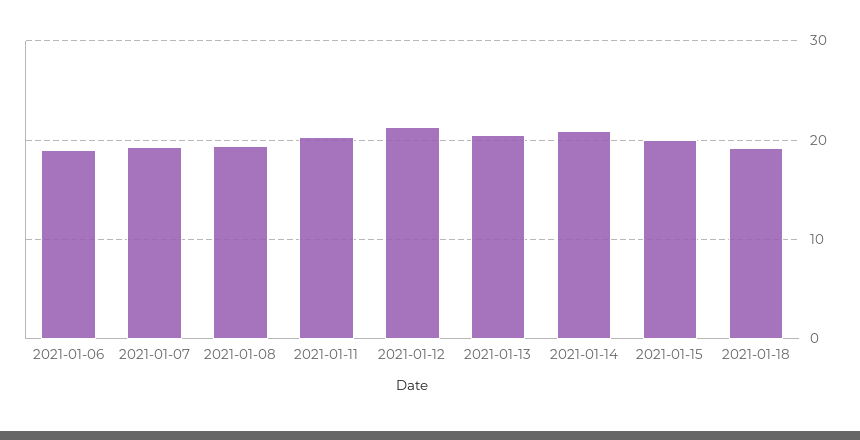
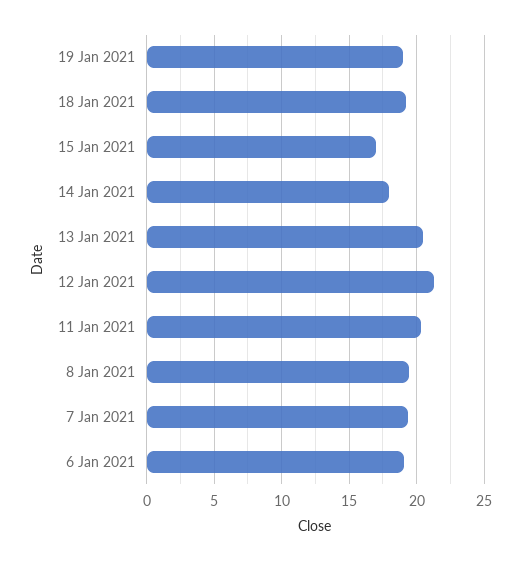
2021-01-14: 21 -> 18
2021-01-15: 20 -> 17
19 Jan 2021: none -> 19

